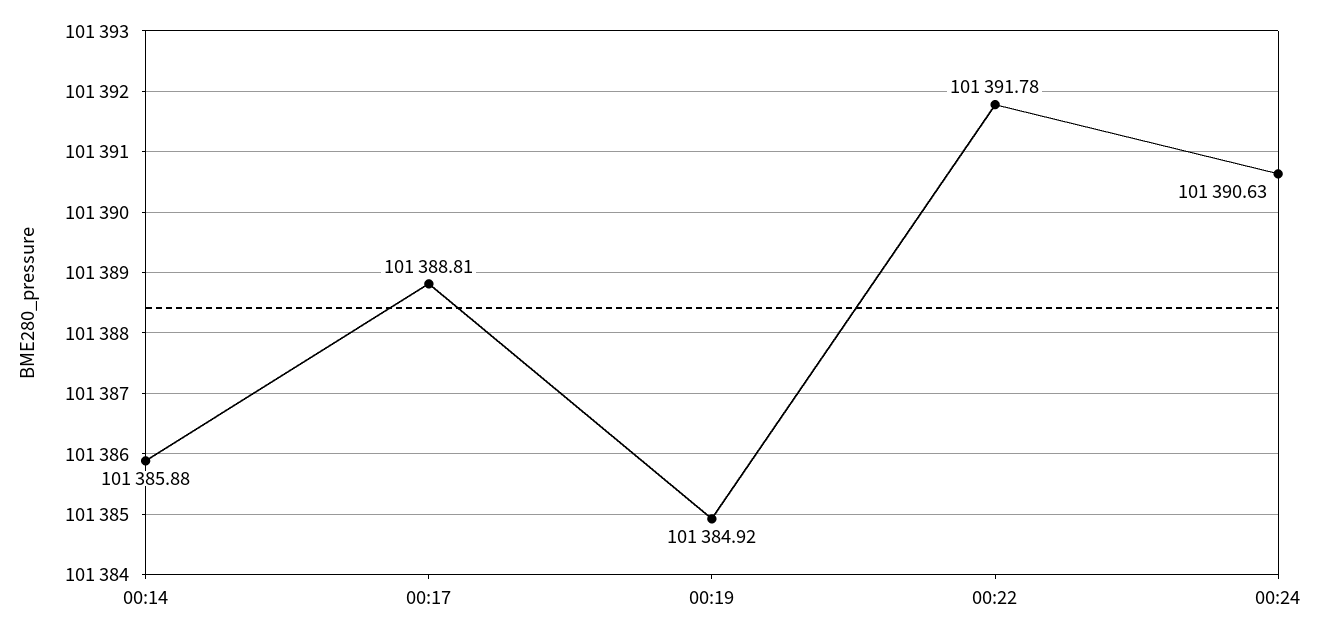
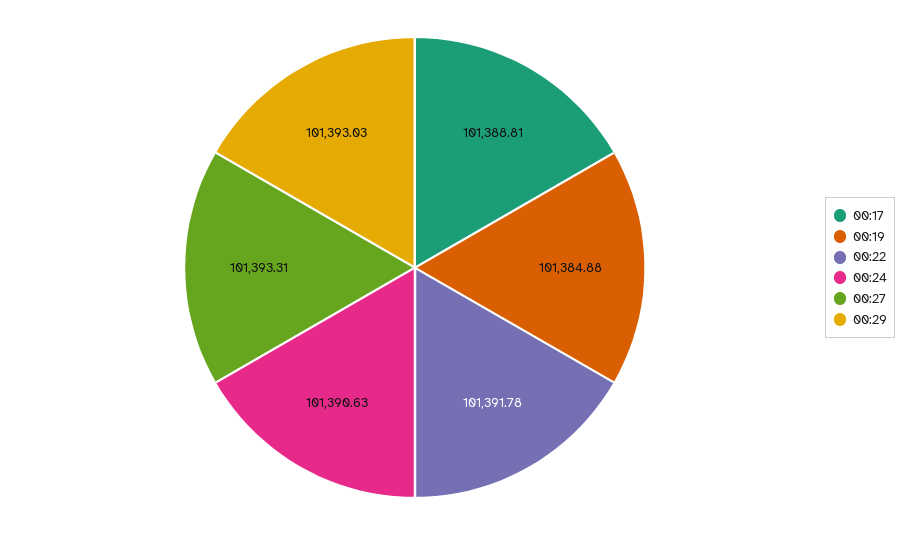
00:14: 101385.88 -> none
00:19: 101384.92 -> 101384.88
00:27: none -> 101393.31
00:29: none -> 101393.03

